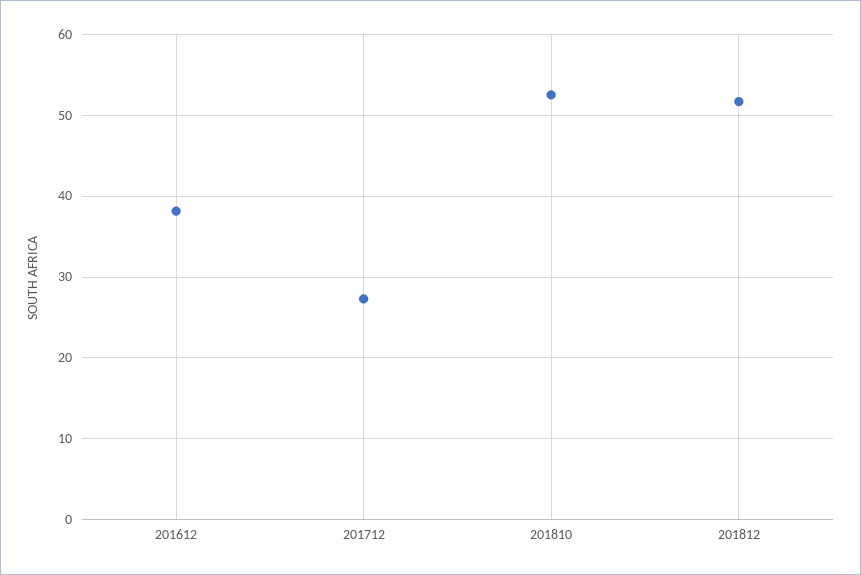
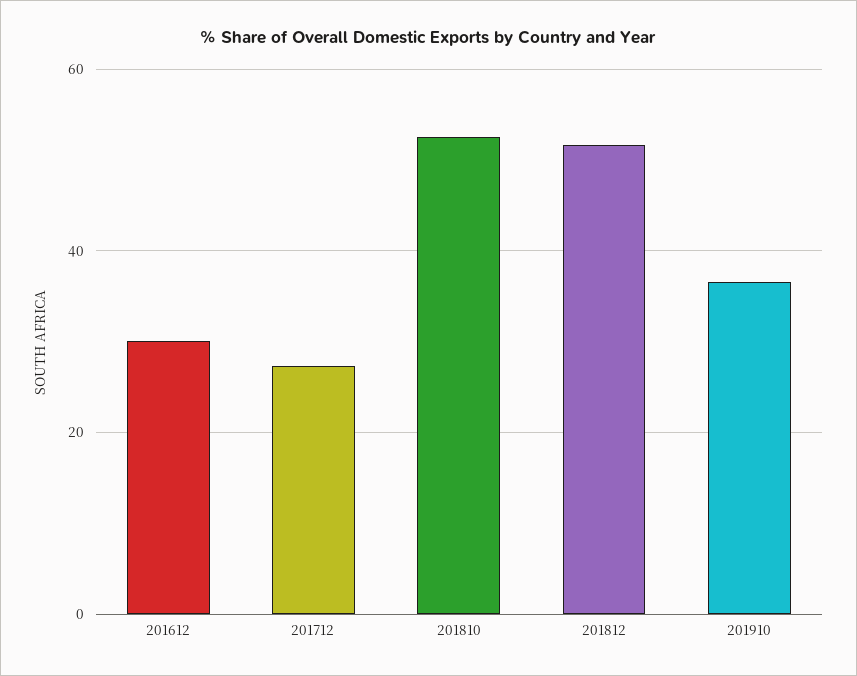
201612: 38 -> 30
201910: none -> 36

